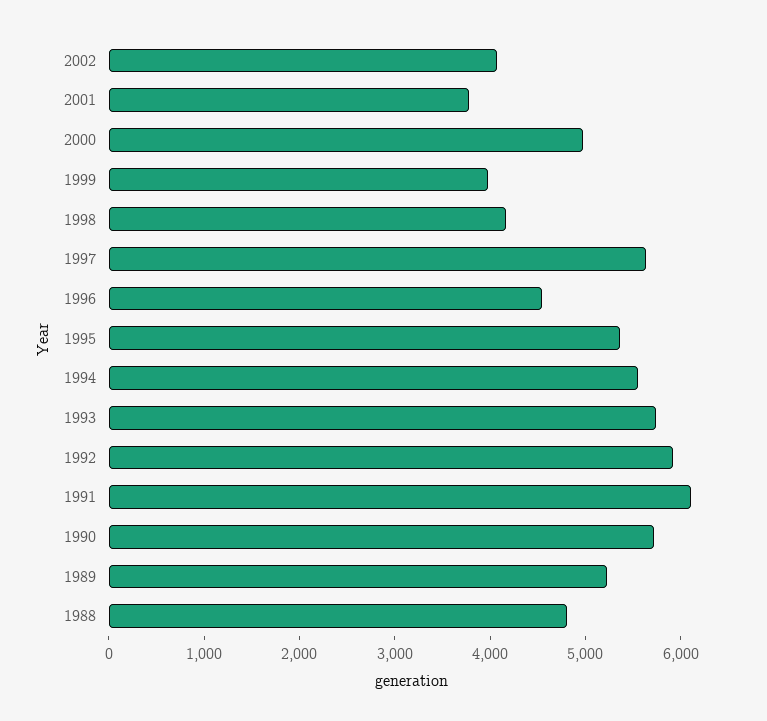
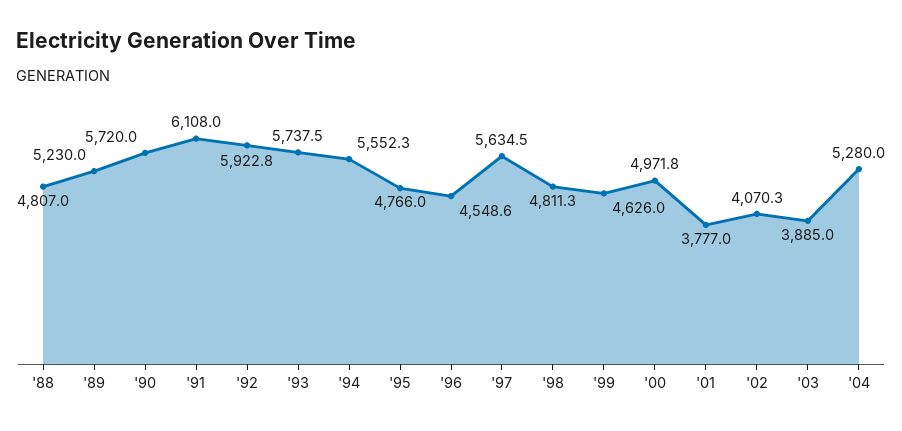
1999: 4000 -> 4626
1998: 4200 -> 4811.3
1995: 5400 -> 4766
'03: none -> 3885
'04: none -> 5280

